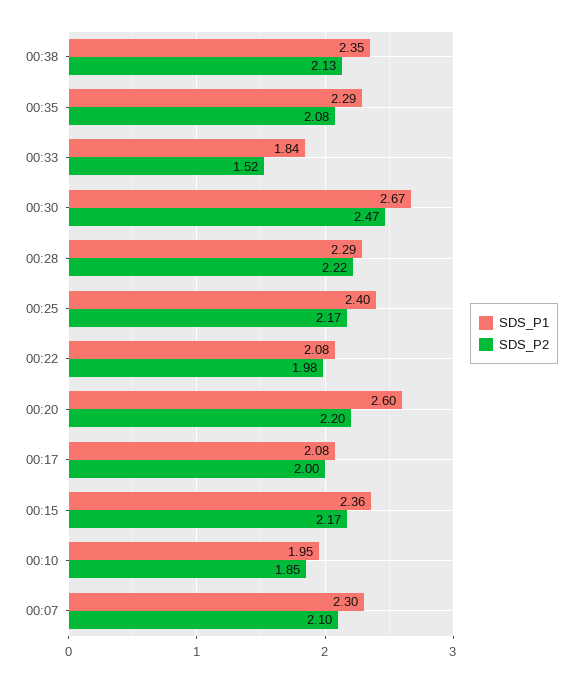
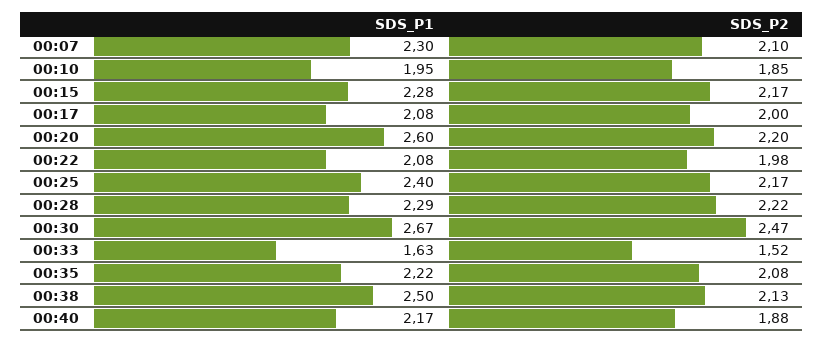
SDS_P1, 00:38: 2.35 -> 2.5
SDS_P1, 00:35: 2.29 -> 2.22
SDS_P1, 00:33: 1.84 -> 1.63
SDS_P1, 00:15: 2.36 -> 2.28
SDS_P1, 00:40: none -> 2.17
SDS_P2, 00:40: none -> 1.88

